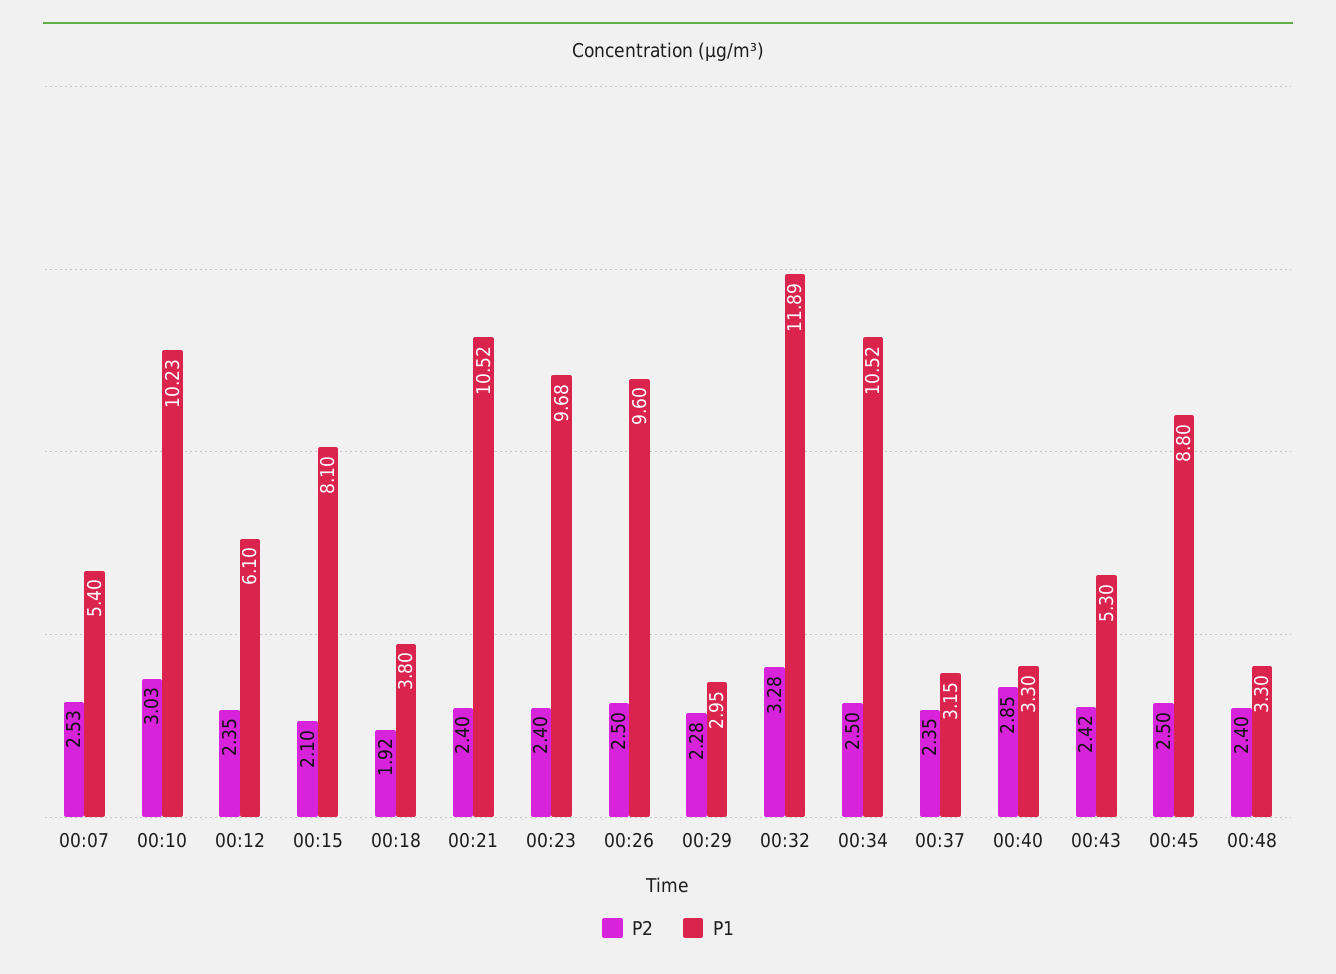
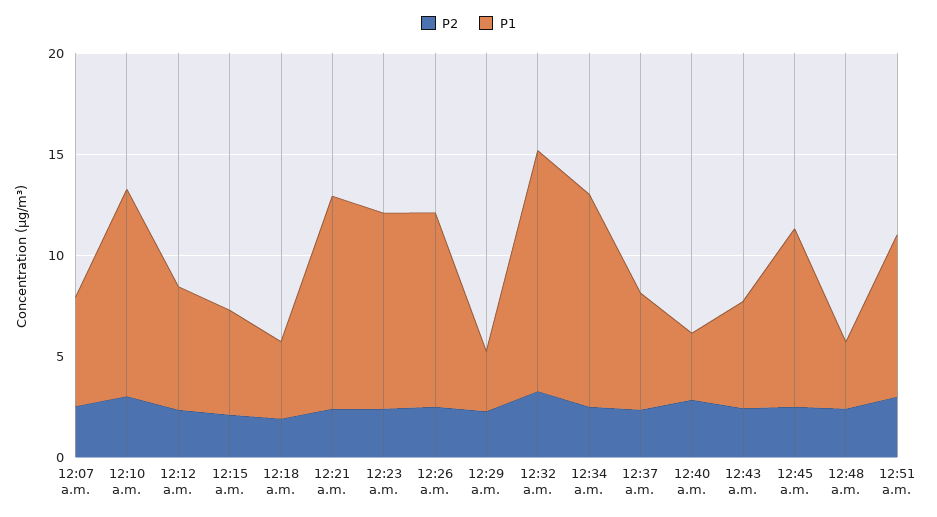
P1, 00:15: 8.1 -> 5
P1, 00:37: 3.15 -> 6
P2, 12:51 a.m.: none -> 3
P1, 12:51 a.m.: none -> 8

